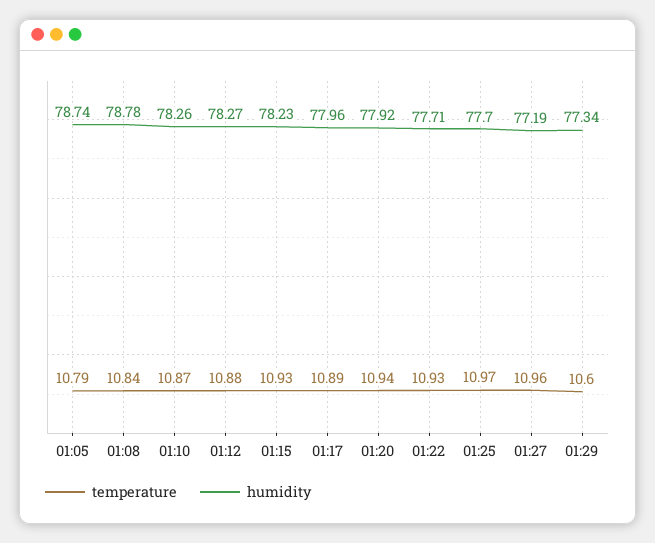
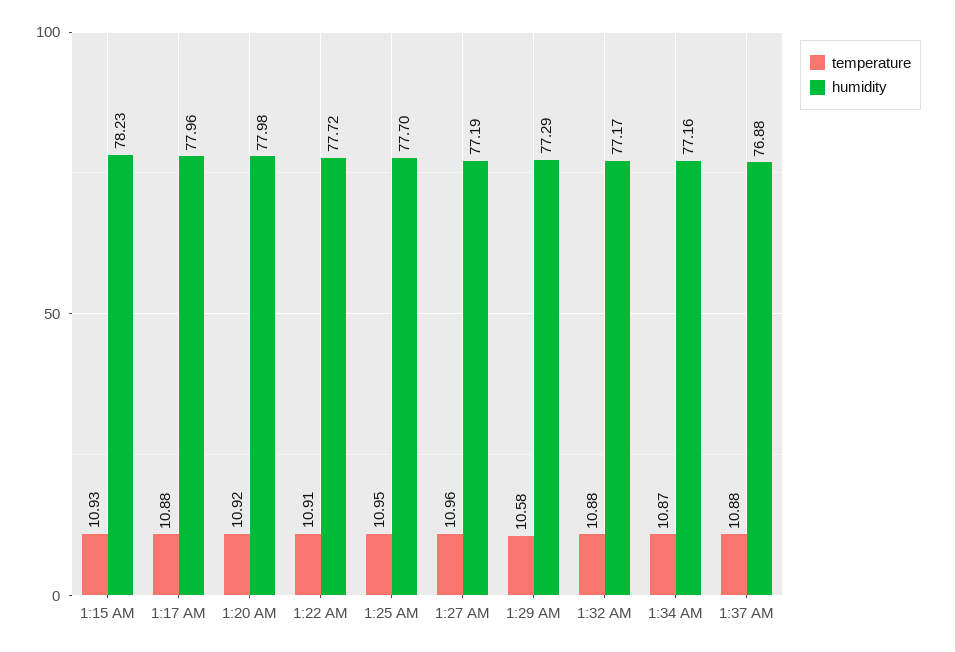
temperature, 01:05: 10.79 -> none
humidity, 01:05: 78.74 -> none
temperature, 01:08: 10.84 -> none
humidity, 01:08: 78.78 -> none
temperature, 01:10: 10.87 -> none
humidity, 01:10: 78.26 -> none
temperature, 01:12: 10.88 -> none
humidity, 01:12: 78.27 -> none
temperature, 01:17: 10.89 -> 10.88
temperature, 01:20: 10.94 -> 10.92
humidity, 01:20: 77.92 -> 77.98
temperature, 01:22: 10.93 -> 10.91
humidity, 01:22: 77.71 -> 77.72
temperature, 01:25: 10.97 -> 10.95
temperature, 01:29: 10.6 -> 10.58
humidity, 01:29: 77.34 -> 77.29
temperature, 1:32 AM: none -> 10.88
humidity, 1:32 AM: none -> 77.17
temperature, 1:34 AM: none -> 10.87
humidity, 1:34 AM: none -> 77.16
temperature, 1:37 AM: none -> 10.88
humidity, 1:37 AM: none -> 76.88

